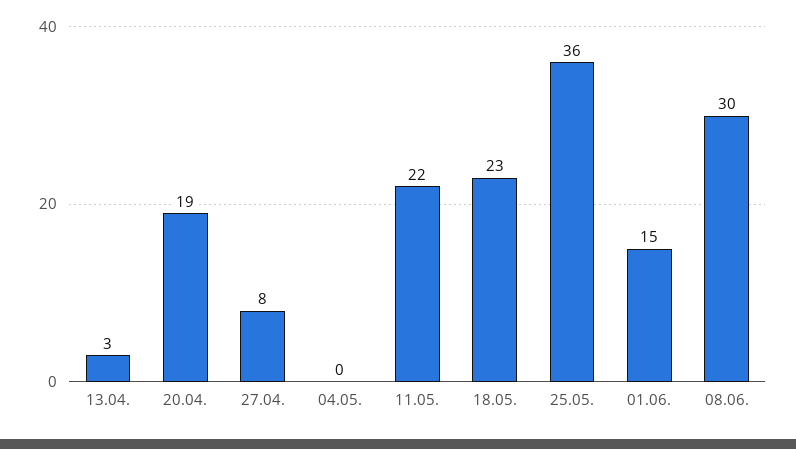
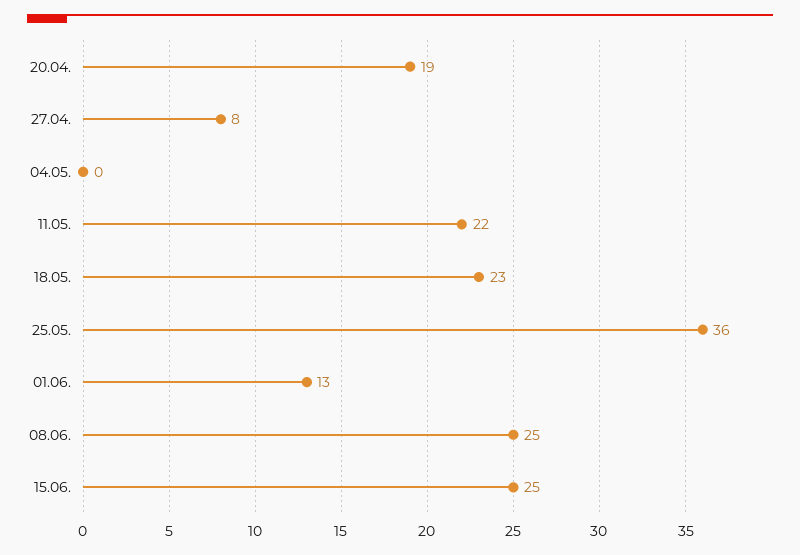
13.04.: 3 -> none
01.06.: 15 -> 13
08.06.: 30 -> 25
15.06.: none -> 25

